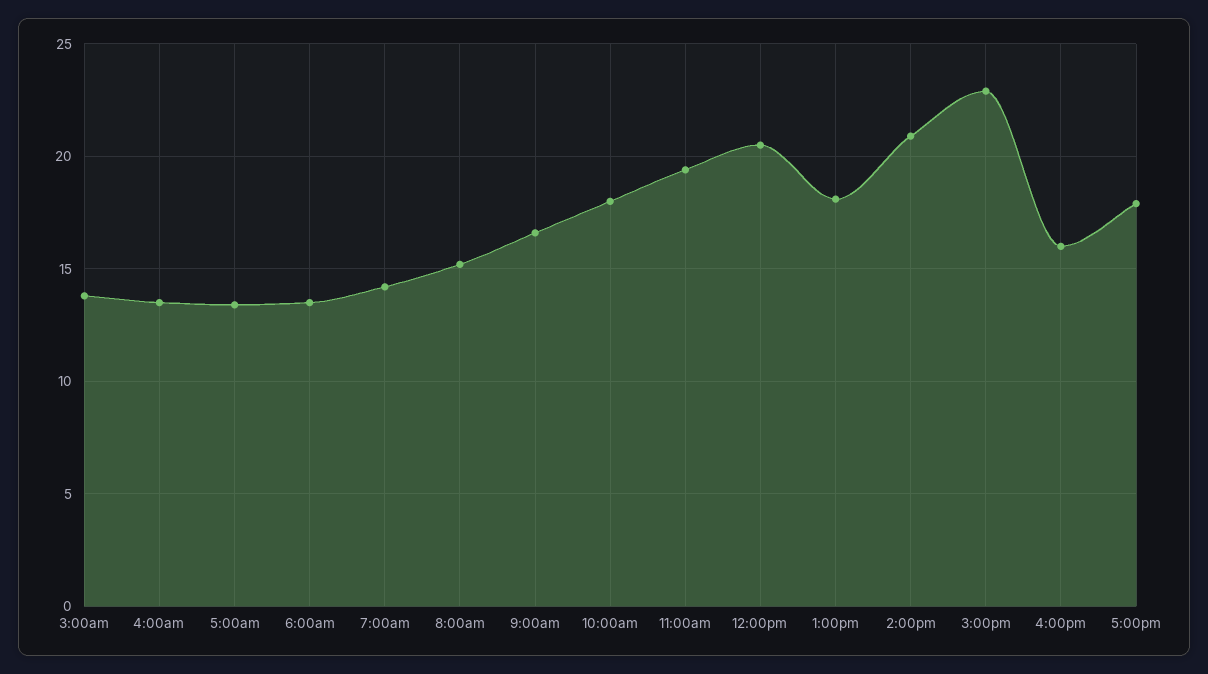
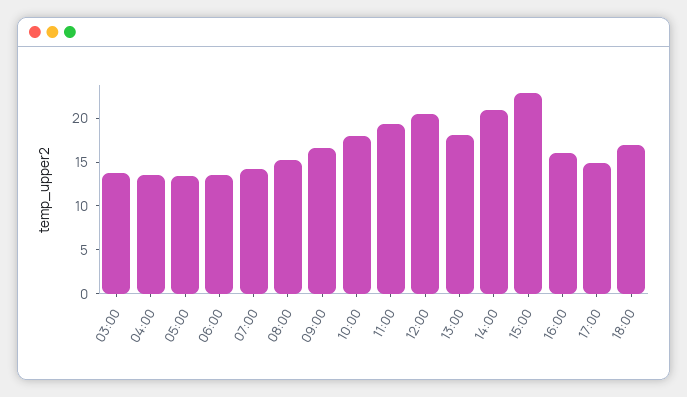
5:00pm: 18 -> 15
18:00: none -> 17

